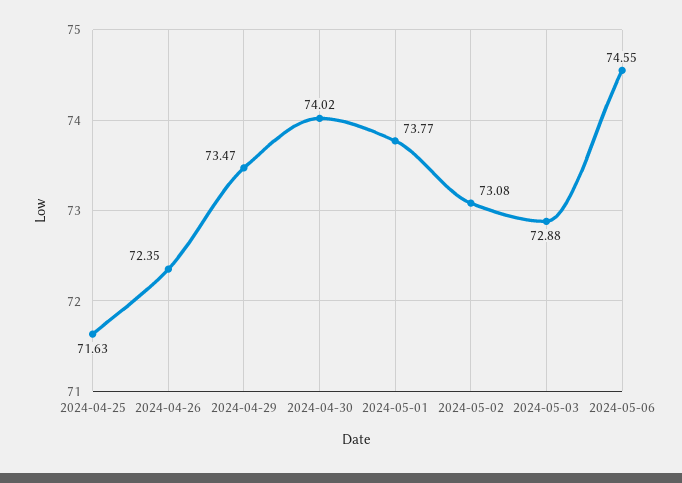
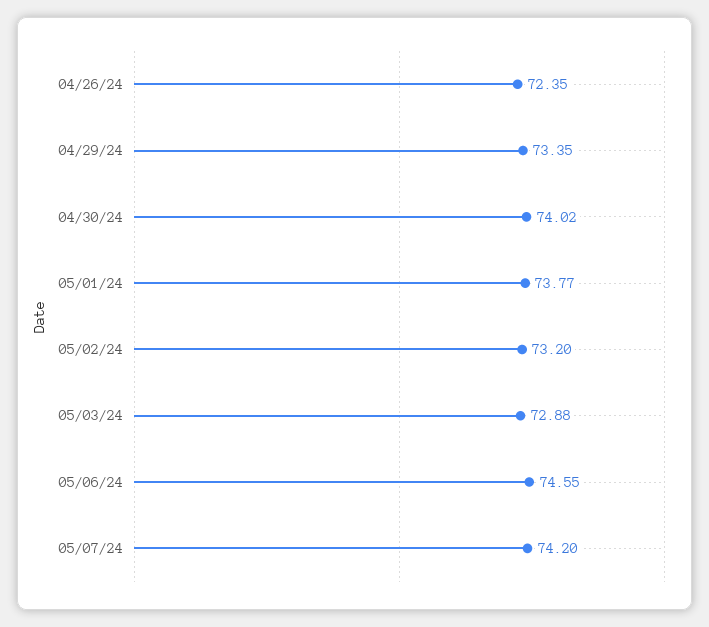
2024-04-25: 71.63 -> none
2024-04-29: 73.47 -> 73.35
2024-05-02: 73.08 -> 73.2
05/07/24: none -> 74.2

